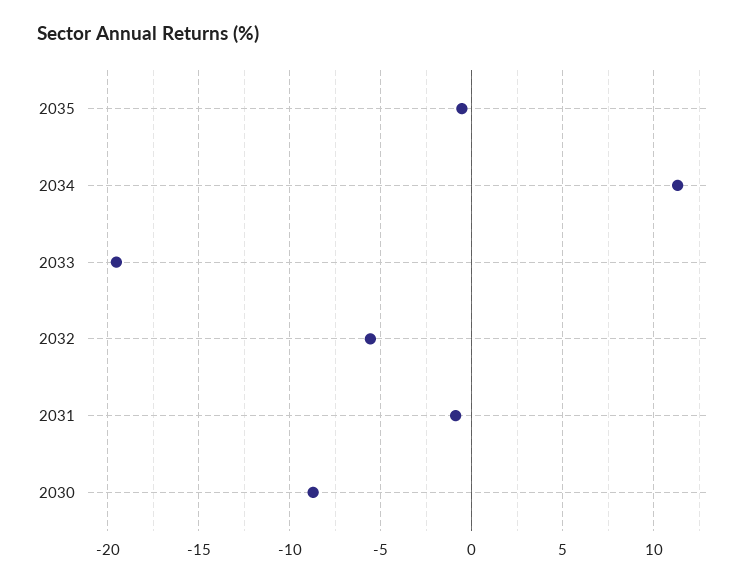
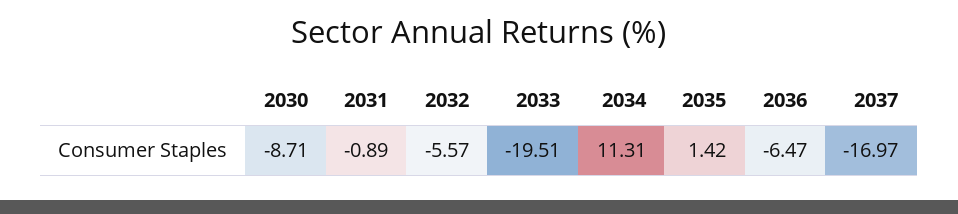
2035: -0.5 -> 1.42
2036: none -> -6.47
2037: none -> -16.97

